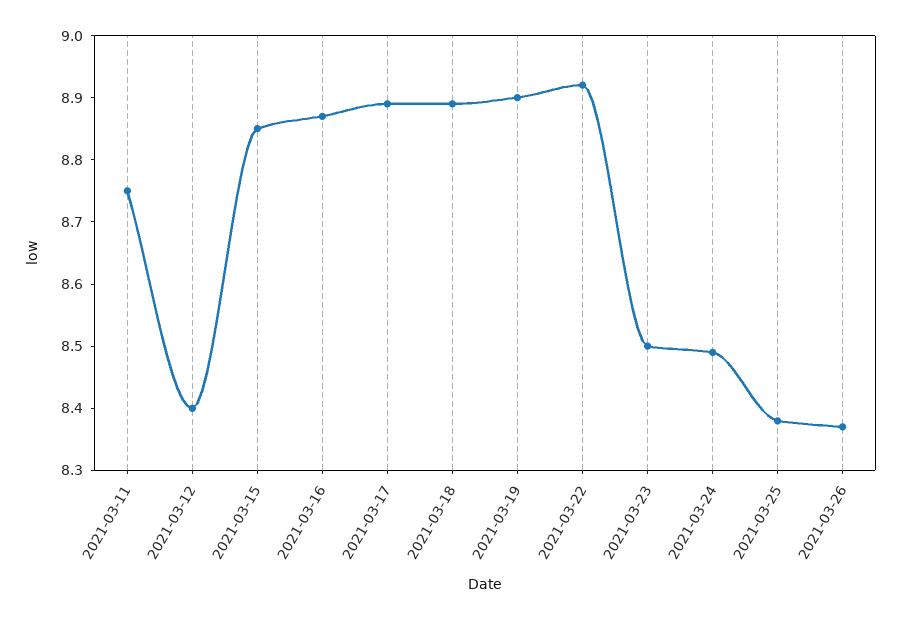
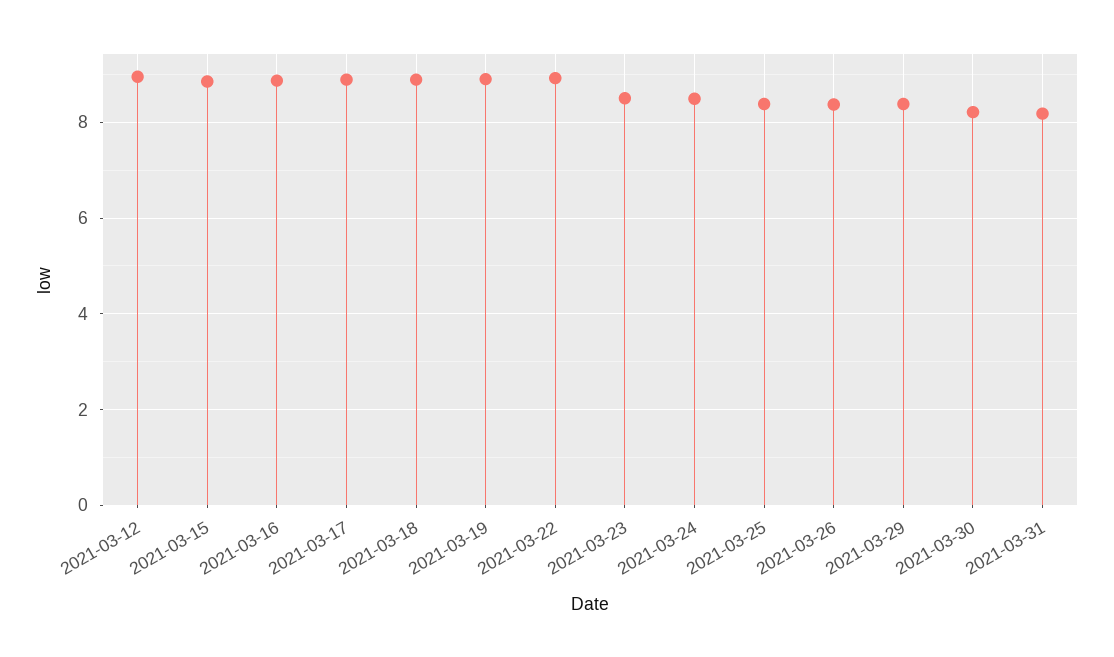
2021-03-11: 8.75 -> none
2021-03-12: 8.4 -> 9
2021-03-29: none -> 8.4
2021-03-30: none -> 8.2
2021-03-31: none -> 8.2

